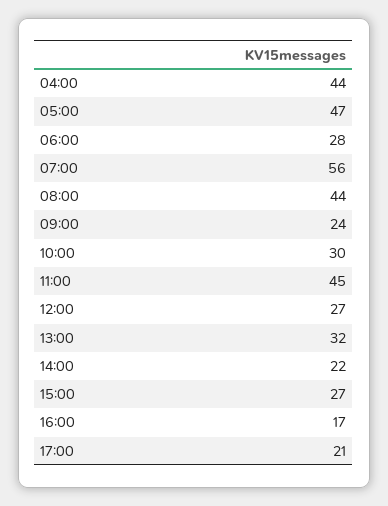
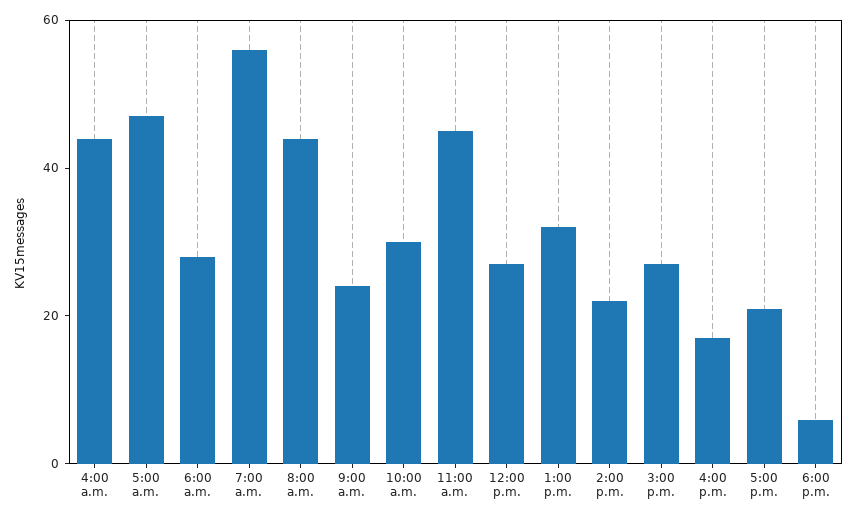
6:00 p.m.: none -> 5

